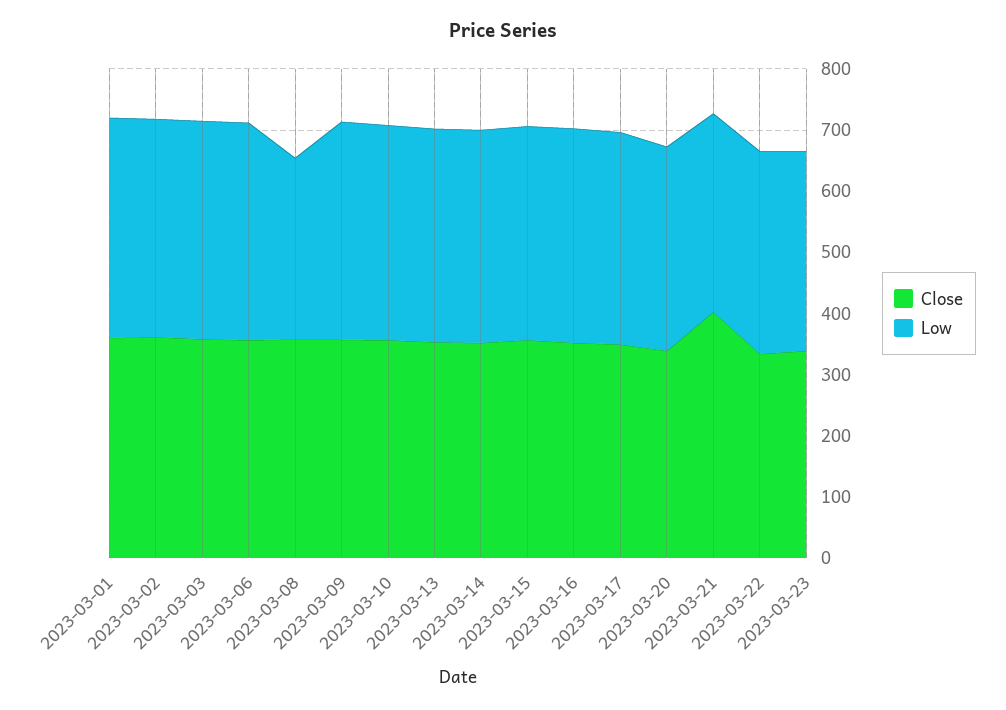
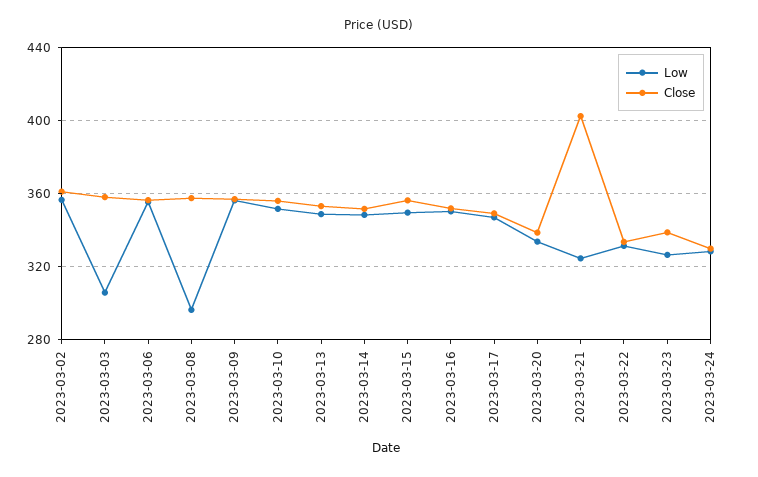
Close, 2023-03-01: 360 -> none
Low, 2023-03-01: 360 -> none
Low, 2023-03-03: 360 -> 305
Low, 2023-03-24: none -> 330
Close, 2023-03-24: none -> 330

